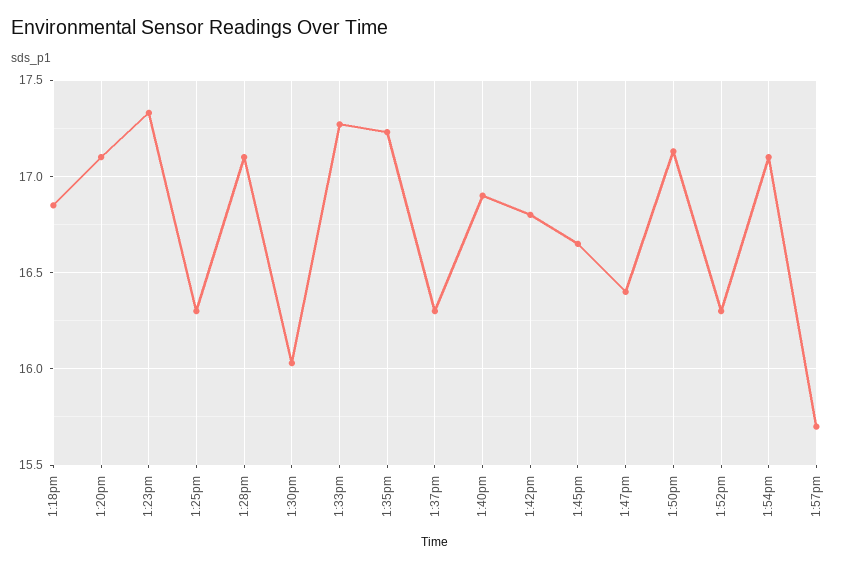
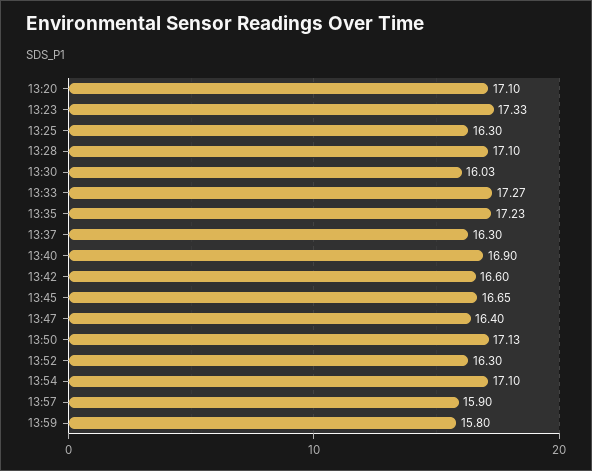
1:18pm: 16.85 -> none
1:42pm: 16.8 -> 16.6
1:57pm: 15.7 -> 15.9
13:59: none -> 15.8

